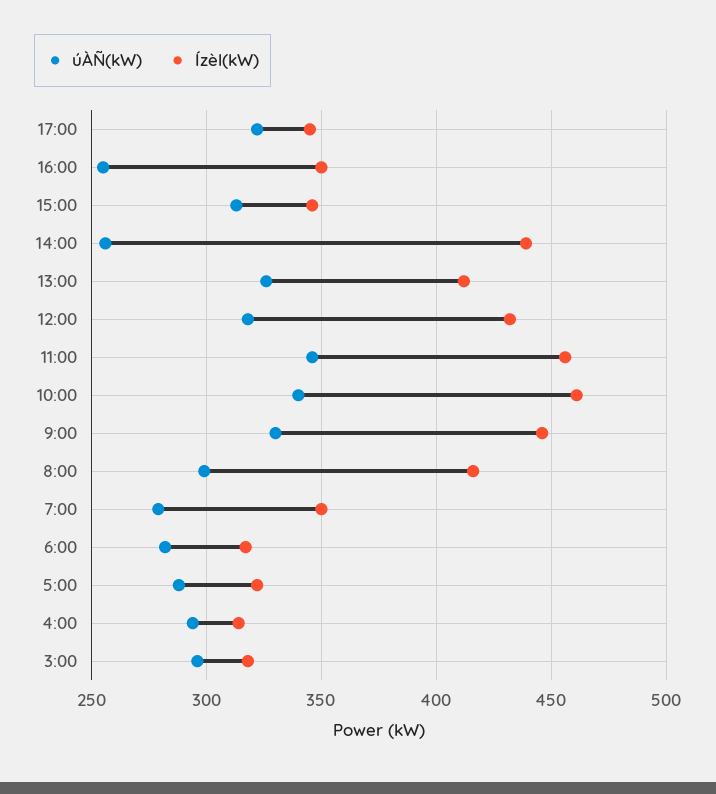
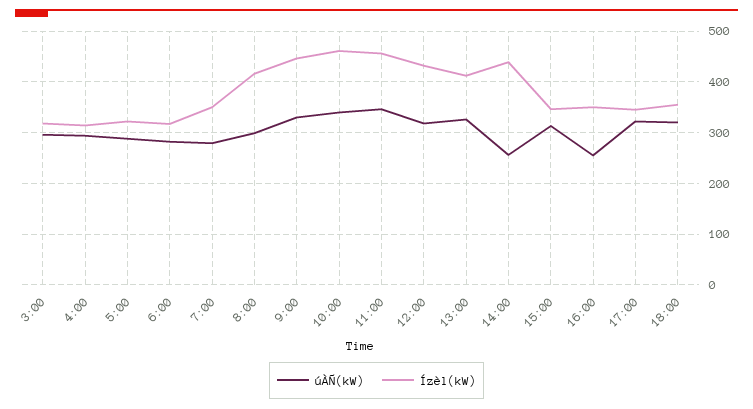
úÀÑ(kW), 18:00: none -> 320
Ízèl(kW), 18:00: none -> 360

